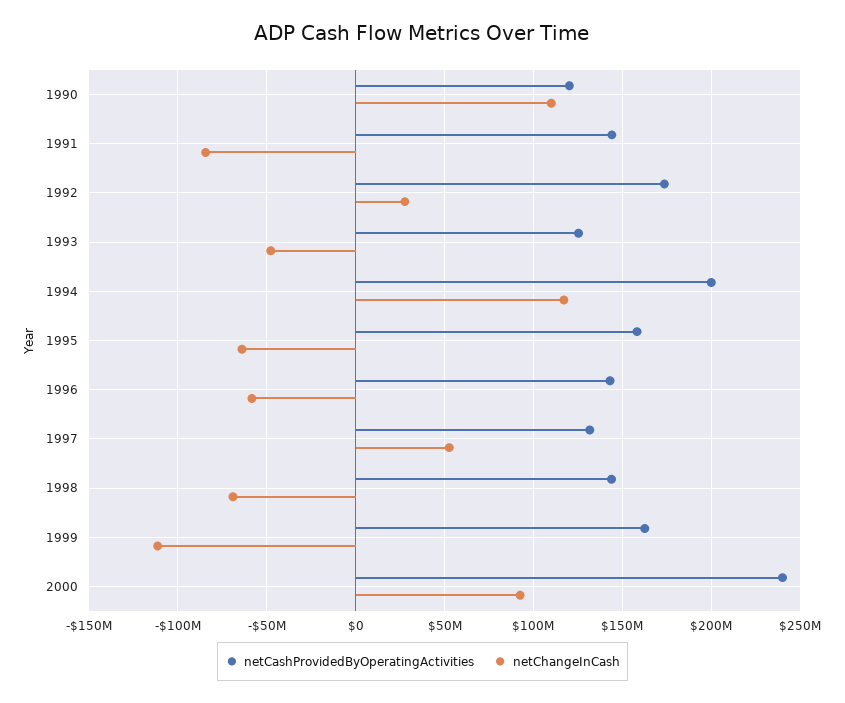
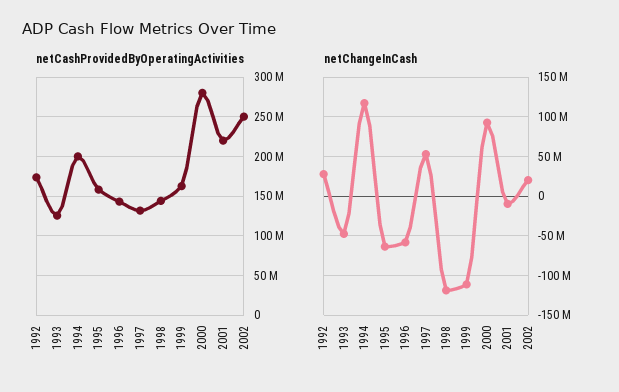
netCashProvidedByOperatingActivities, 1990: 120000000 -> none
netChangeInCash, 1990: 110000000 -> none
netCashProvidedByOperatingActivities, 1991: 145000000 -> none
netChangeInCash, 1991: -85000000 -> none
netChangeInCash, 1998: -70000000 -> -120000000
netCashProvidedByOperatingActivities, 2000: 240000000 -> 280000000
netCashProvidedByOperatingActivities, 2001: none -> 220000000
netCashProvidedByOperatingActivities, 2002: none -> 250000000
netChangeInCash, 2001: none -> -10000000
netChangeInCash, 2002: none -> 20000000

